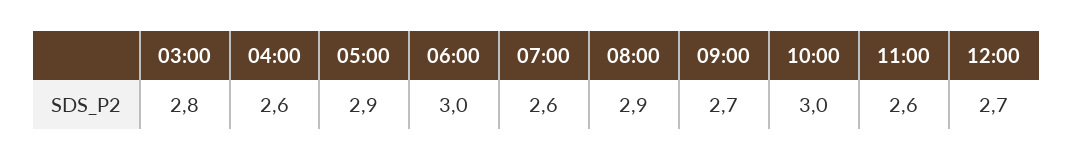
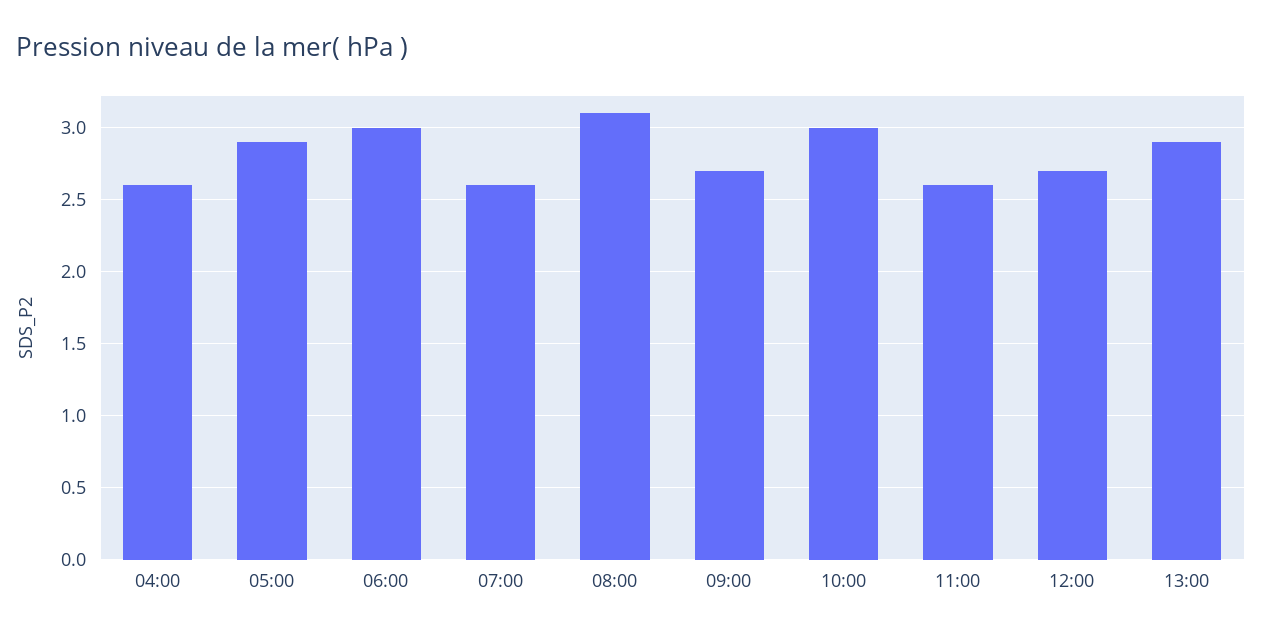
03:00: 2.8 -> none
08:00: 2.9 -> 3.1
13:00: none -> 2.9

